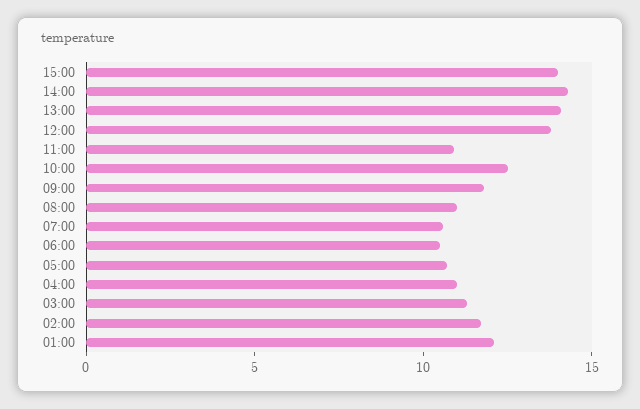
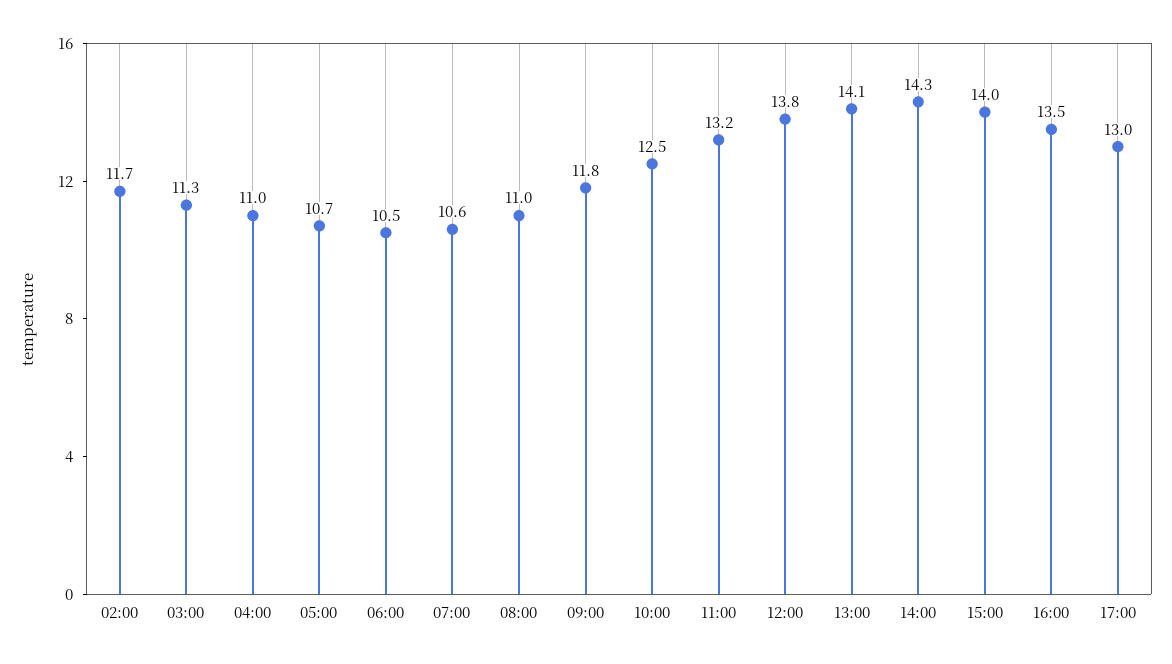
11:00: 11 -> 13.2
01:00: 12 -> none
16:00: none -> 13.5
17:00: none -> 13

